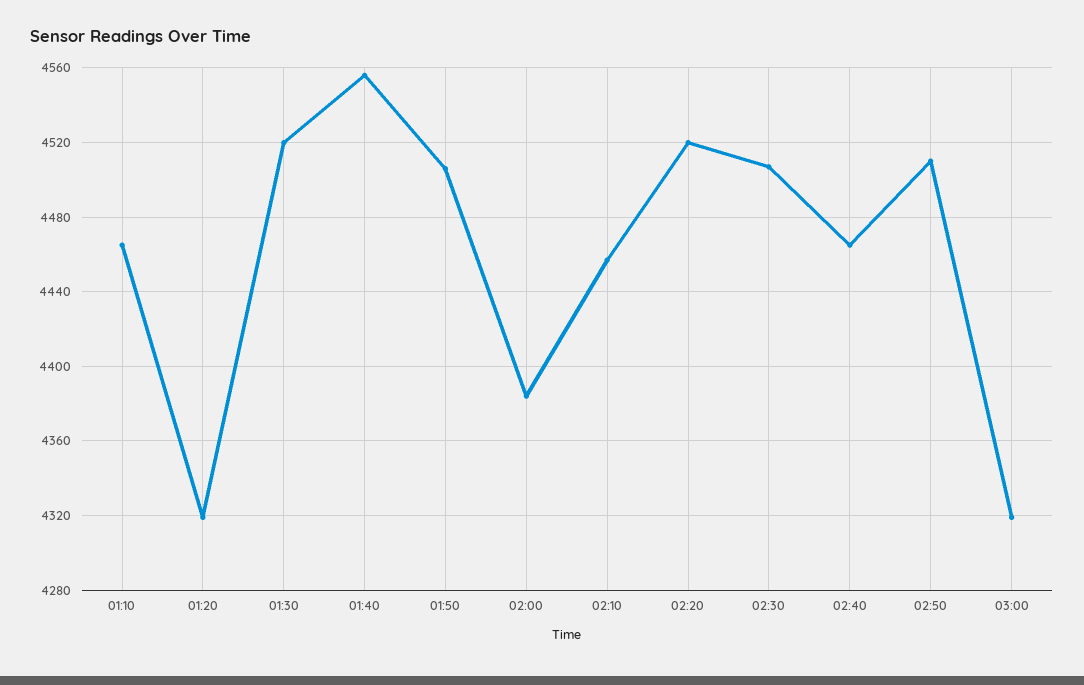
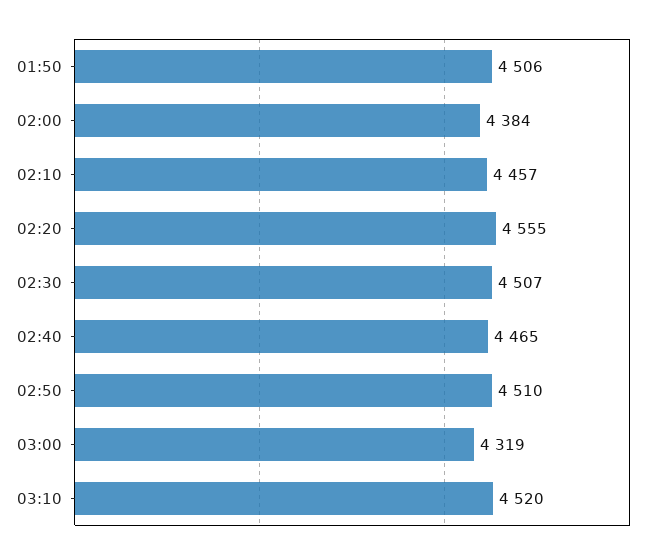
01:10: 4465 -> none
01:20: 4320 -> none
01:30: 4520 -> none
01:40: 4555 -> none
02:20: 4520 -> 4555
03:10: none -> 4520

